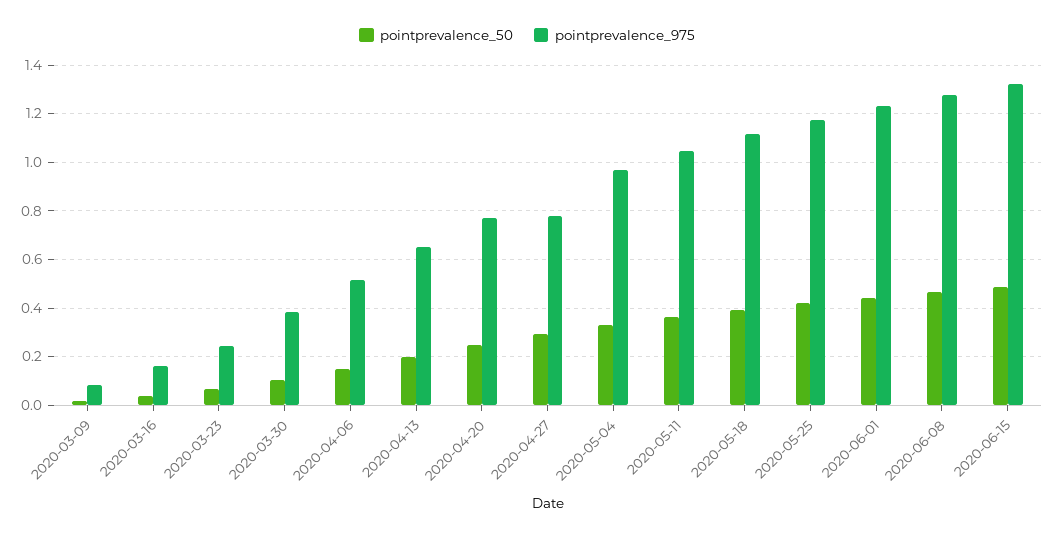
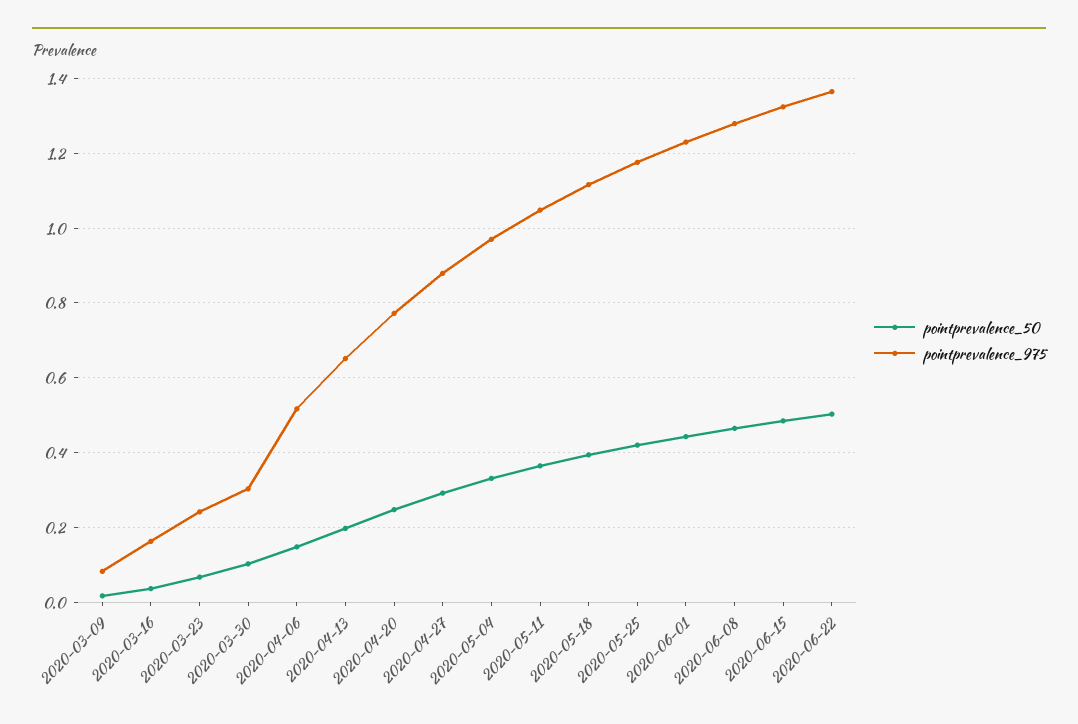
pointprevalence_975, 2020-03-30: 0.375 -> 0.3
pointprevalence_975, 2020-04-27: 0.775 -> 0.88
pointprevalence_50, 2020-06-22: none -> 0.5
pointprevalence_975, 2020-06-22: none -> 1.36

